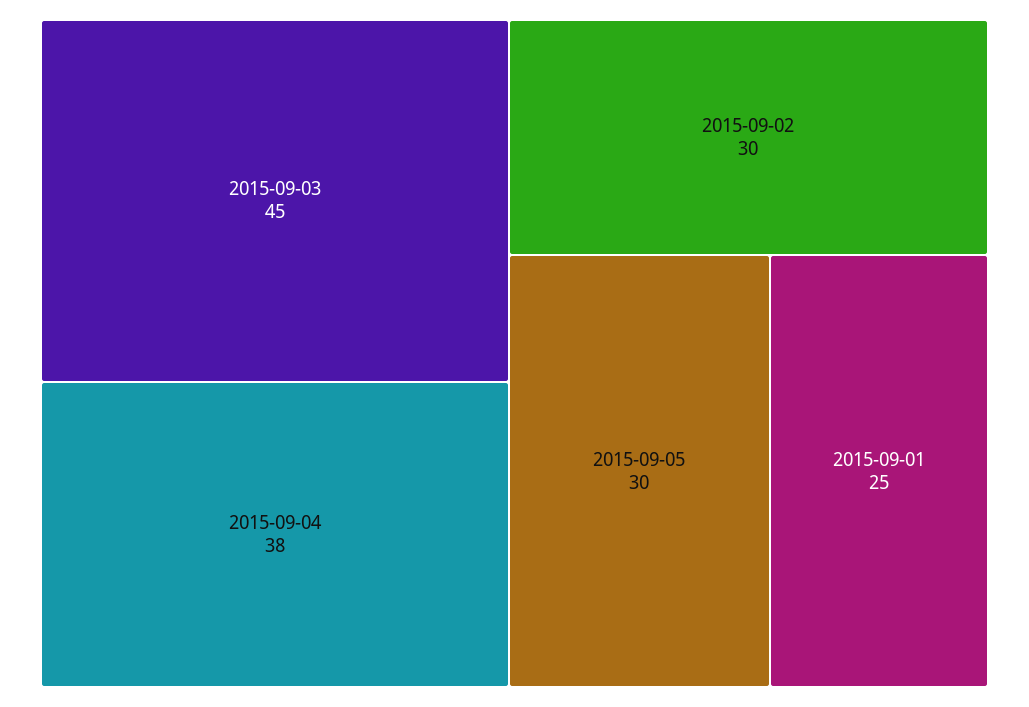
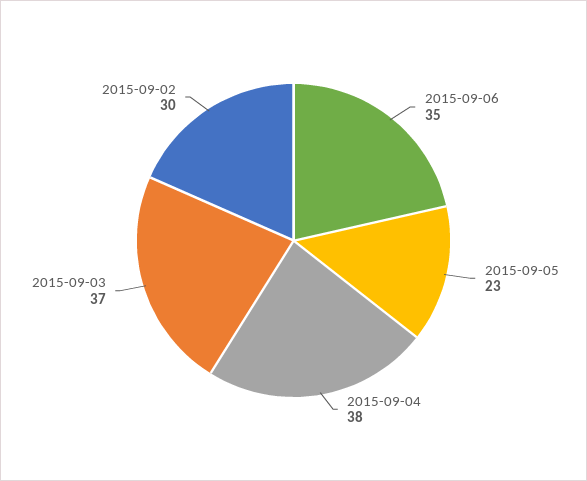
2015-09-03: 45 -> 37
2015-09-05: 30 -> 23
2015-09-01: 25 -> none
2015-09-06: none -> 35

